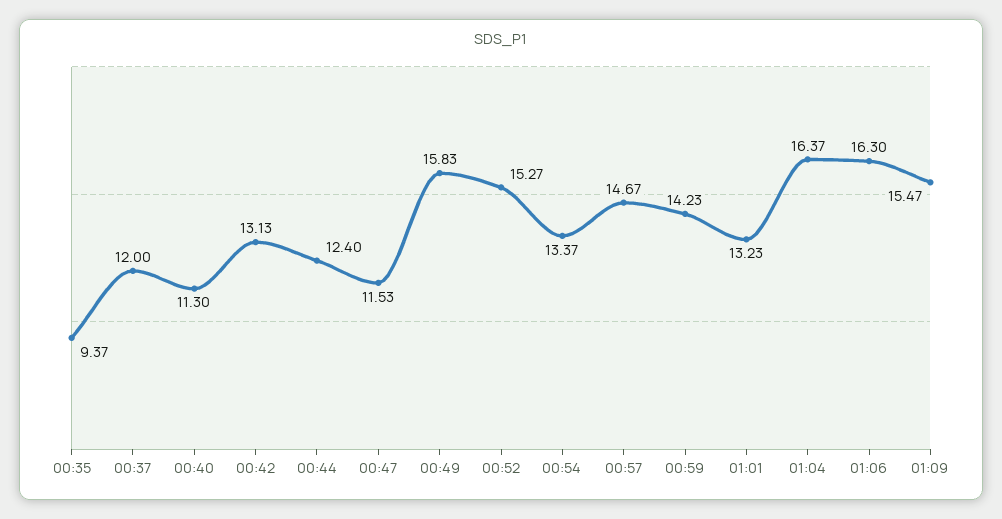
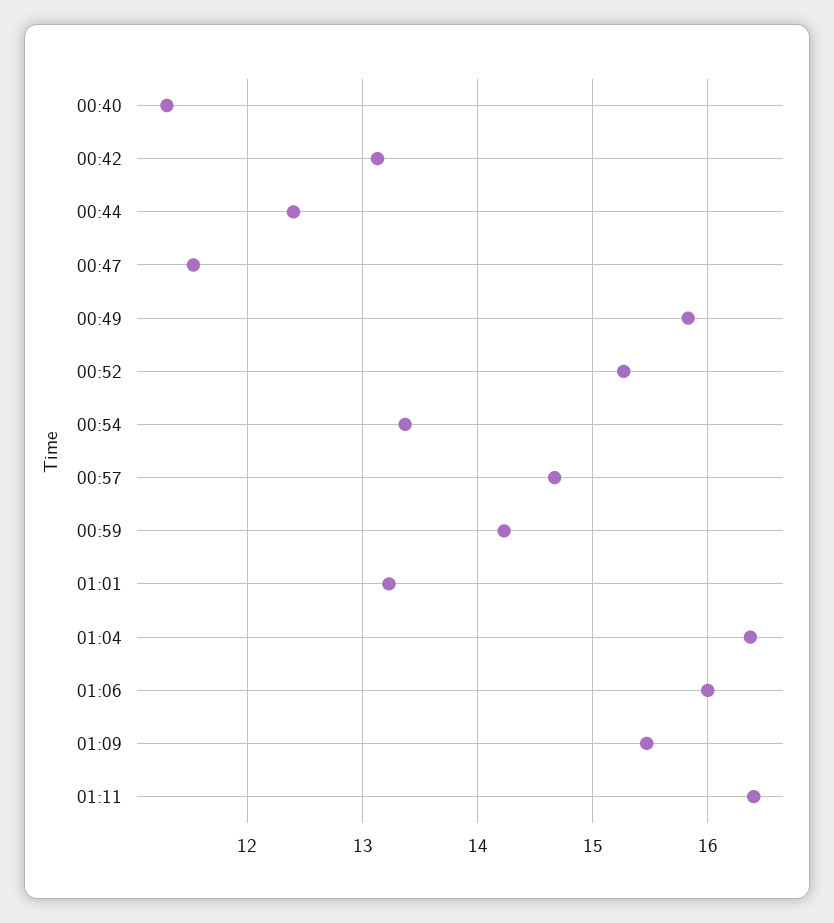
00:35: 9.37 -> none
00:37: 12 -> none
01:06: 16.3 -> 16
01:11: none -> 16.4

